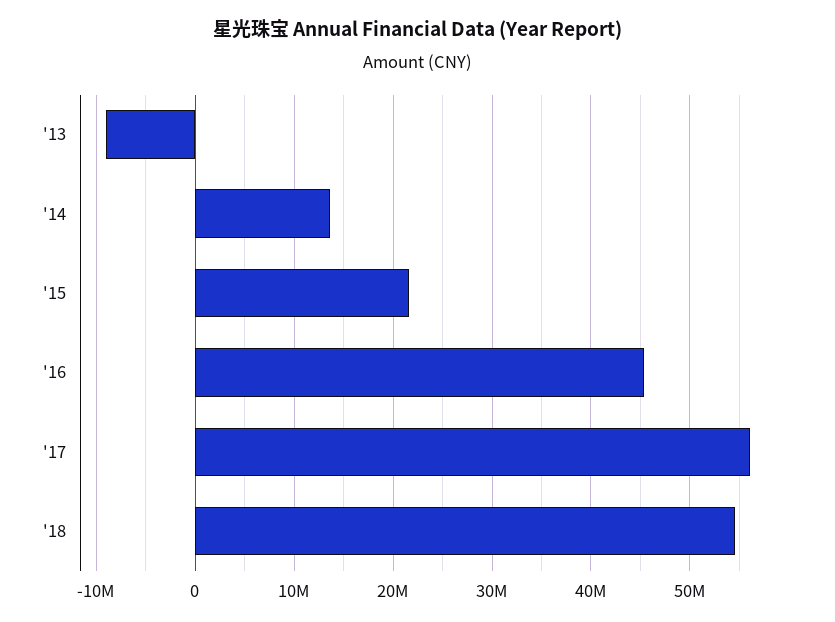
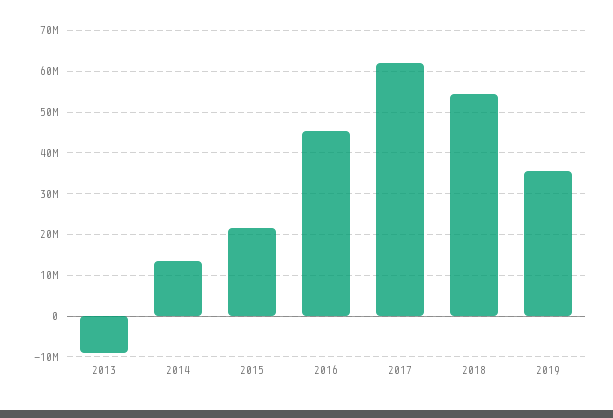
'17: 56000000 -> 62000000
2019: none -> 36000000

